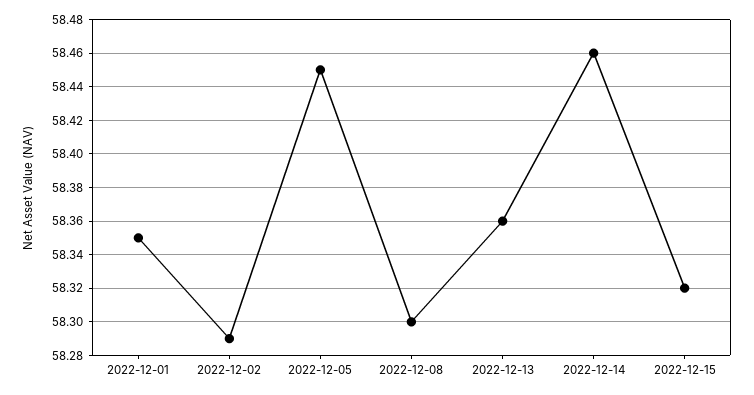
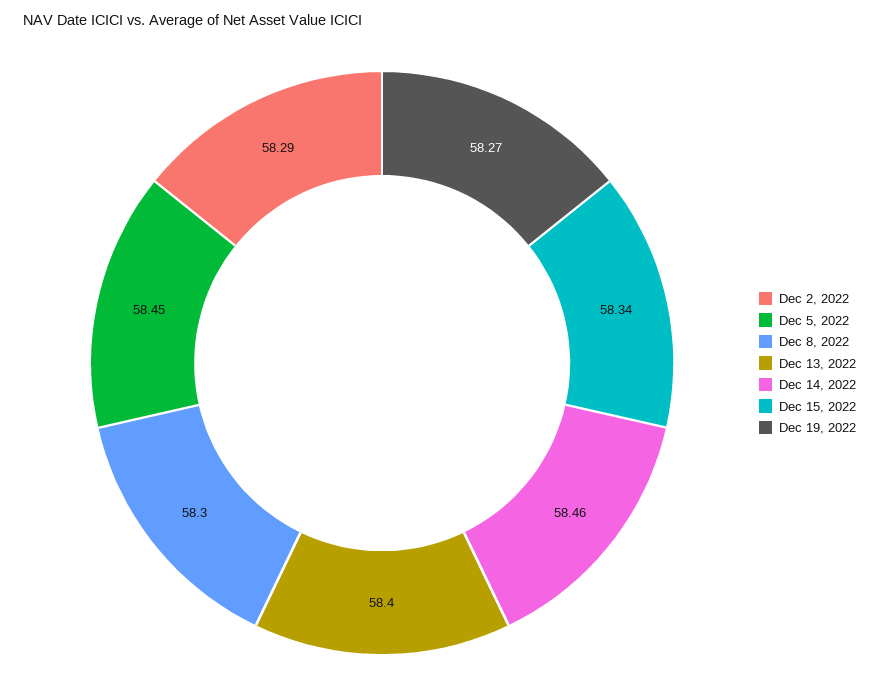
2022-12-01: 58.35 -> none
2022-12-13: 58.36 -> 58.4
2022-12-15: 58.32 -> 58.34
Dec 19, 2022: none -> 58.27

